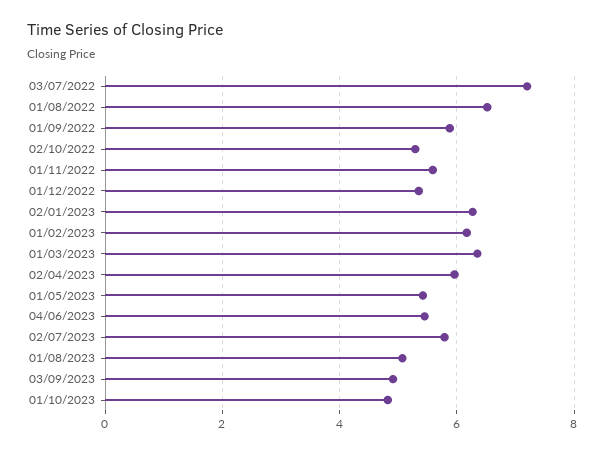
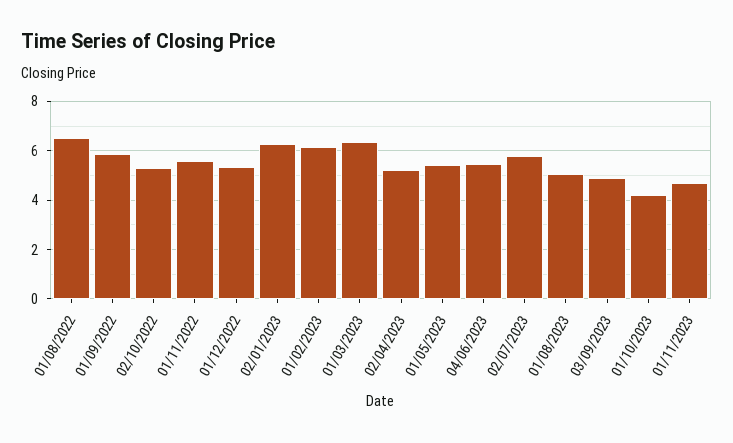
03/07/2022: 7.2 -> none
02/04/2023: 6 -> 5.25
01/10/2023: 4.8 -> 4.25
01/11/2023: none -> 4.75

